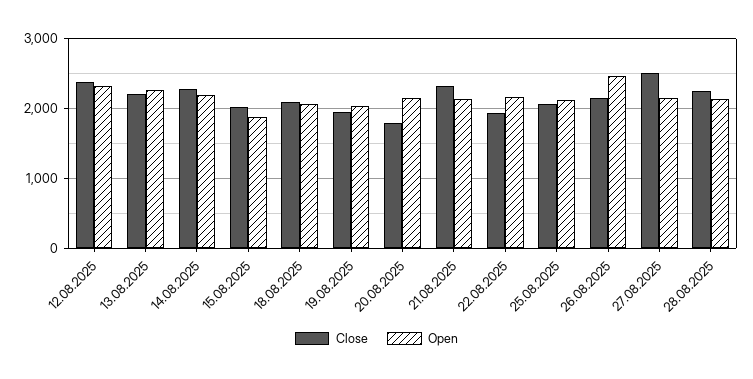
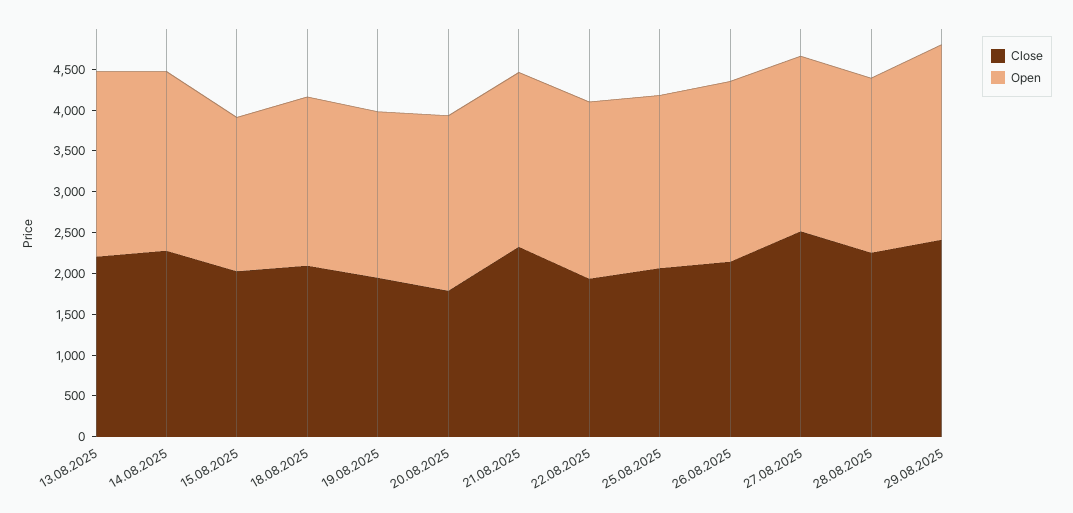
Close, 12.08.2025: 2400 -> none
Open, 12.08.2025: 2300 -> none
Open, 26.08.2025: 2500 -> 2200
Close, 29.08.2025: none -> 2400
Open, 29.08.2025: none -> 2400

